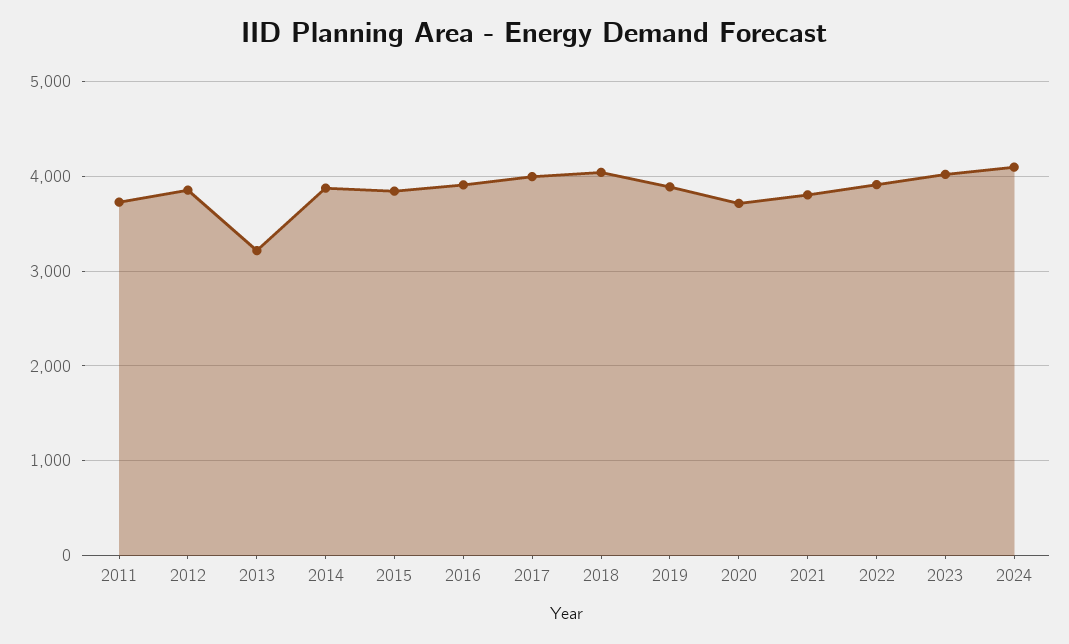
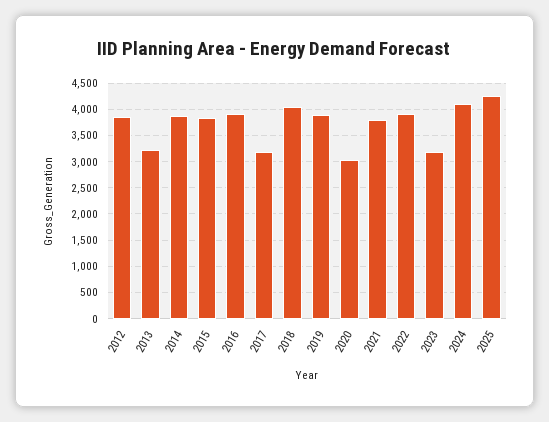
2011: 3700 -> none
2017: 4000 -> 3250
2020: 3700 -> 3000
2023: 4000 -> 3250
2025: none -> 4250

